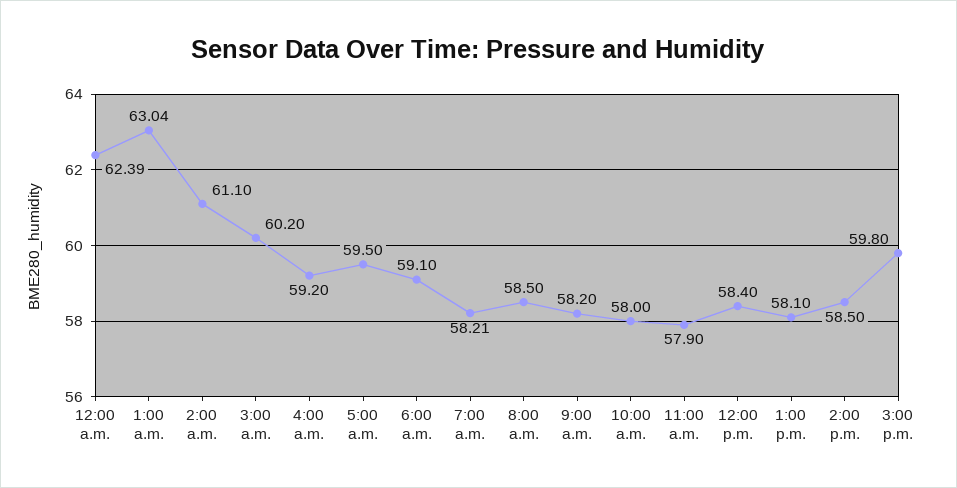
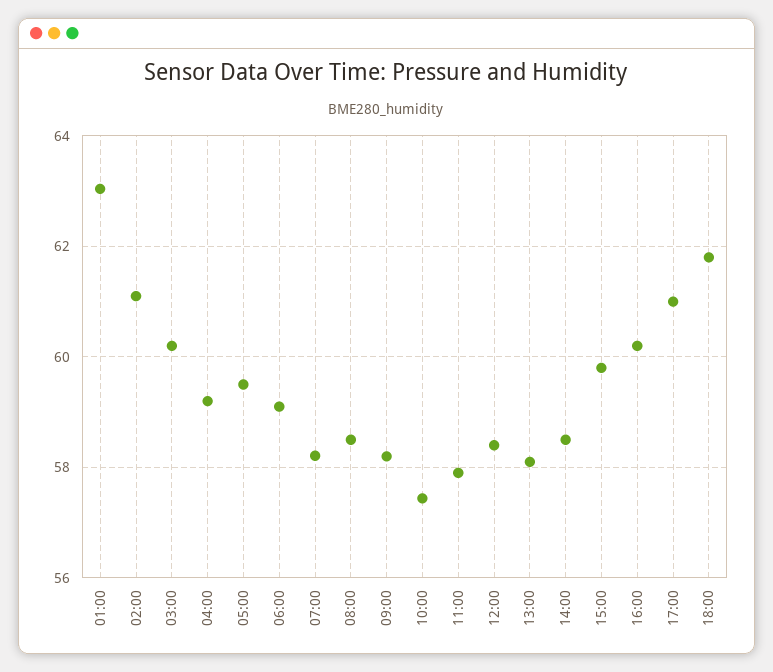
12:00 a.m.: 62.39 -> none
10:00 a.m.: 58 -> 57.4
16:00: none -> 60.2
17:00: none -> 61
18:00: none -> 61.8

